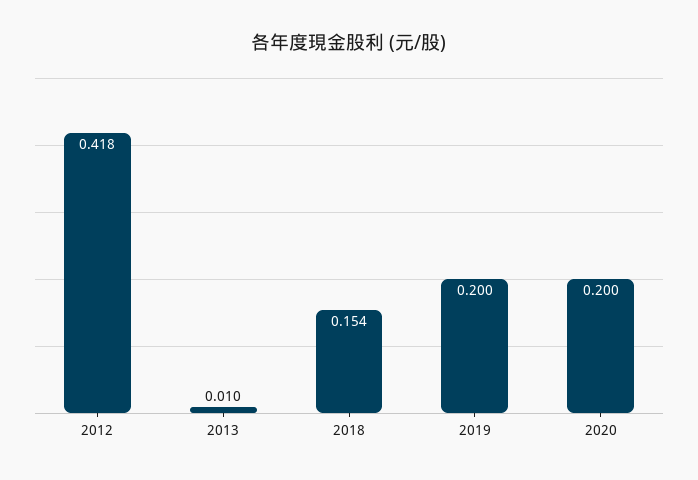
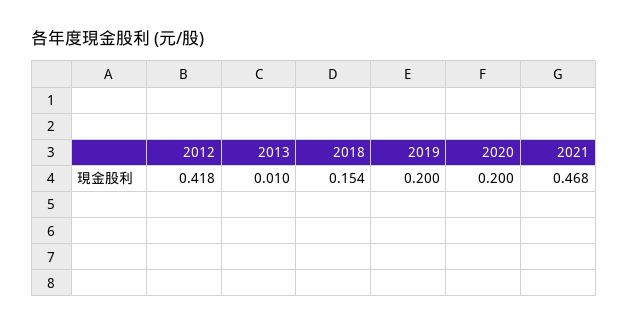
2021: none -> 0.468

